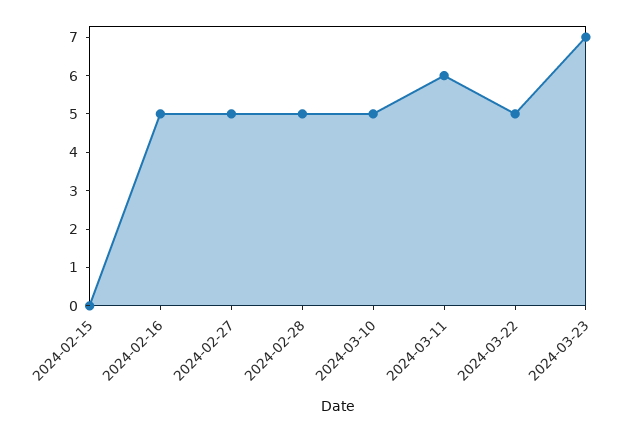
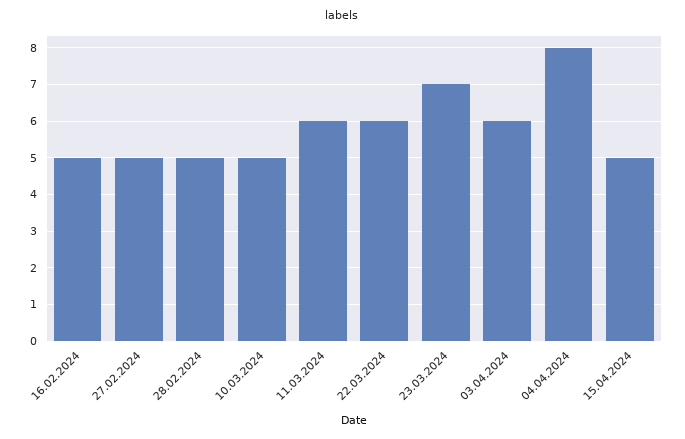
2024-02-15: 0 -> none
2024-03-22: 5 -> 6
03.04.2024: none -> 6
04.04.2024: none -> 8
15.04.2024: none -> 5

